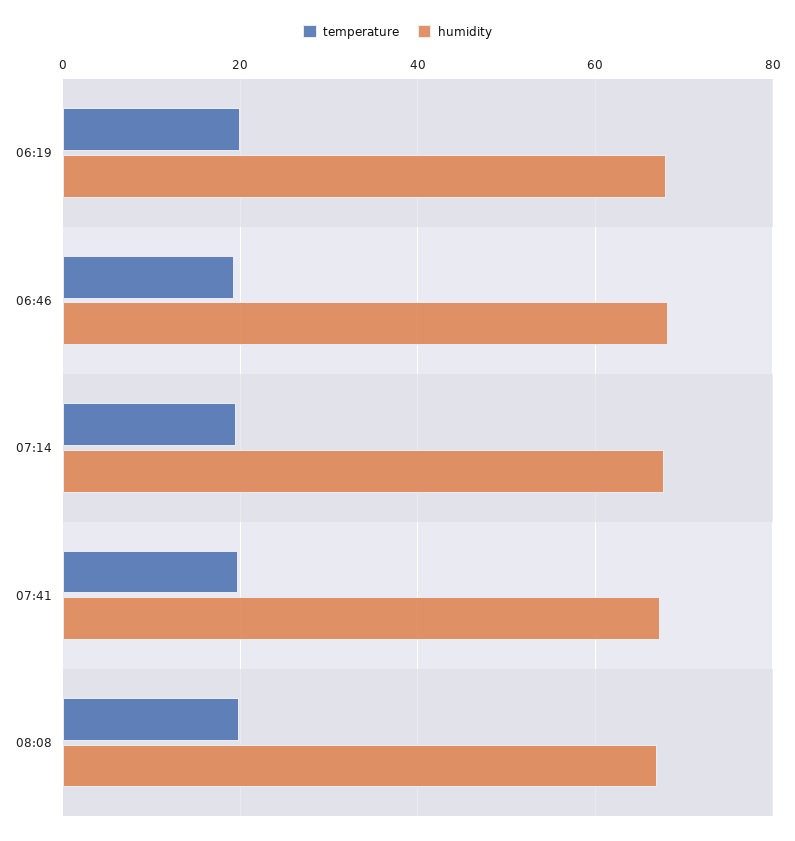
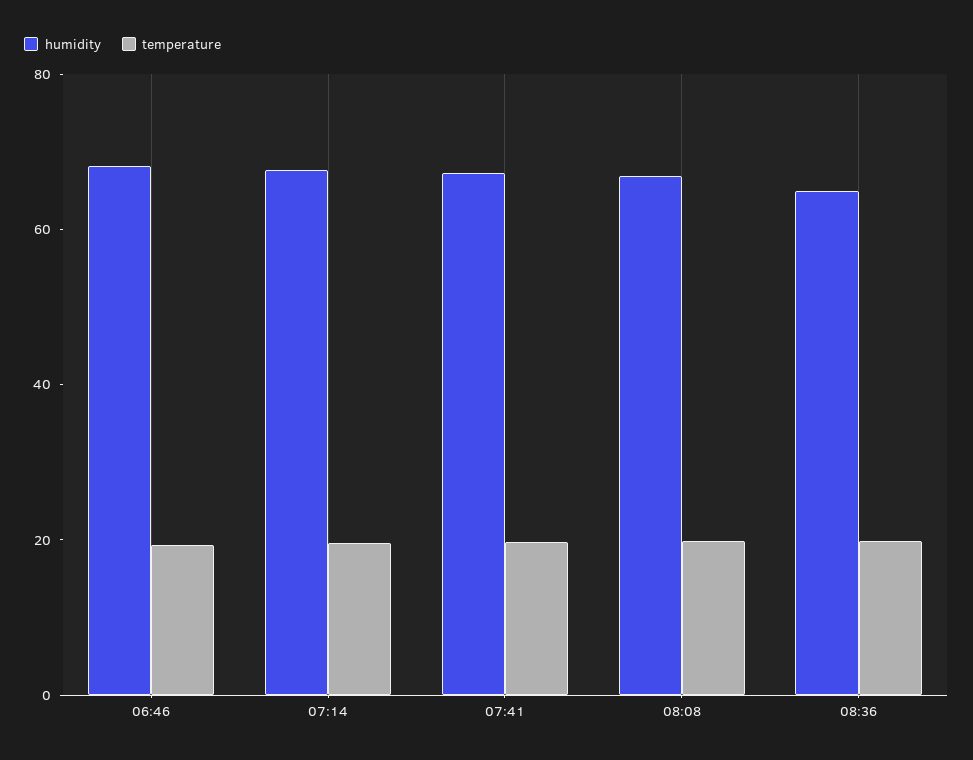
temperature, 06:19: 20 -> none
humidity, 06:19: 68 -> none
humidity, 08:36: none -> 65
temperature, 08:36: none -> 20

